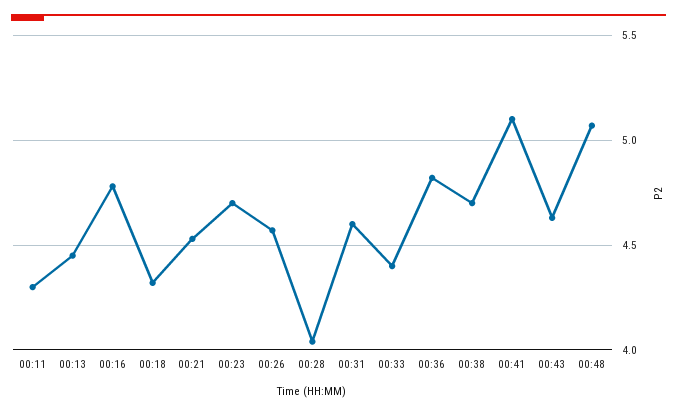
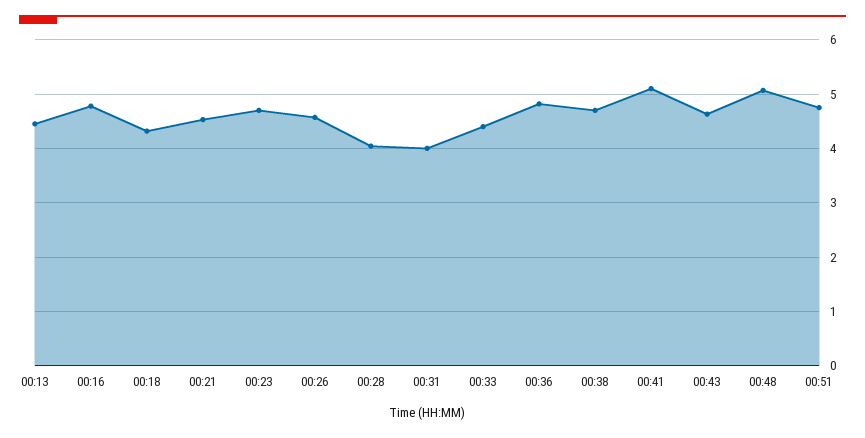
00:11: 4.3 -> none
00:31: 4.6 -> 4
00:51: none -> 4.8

